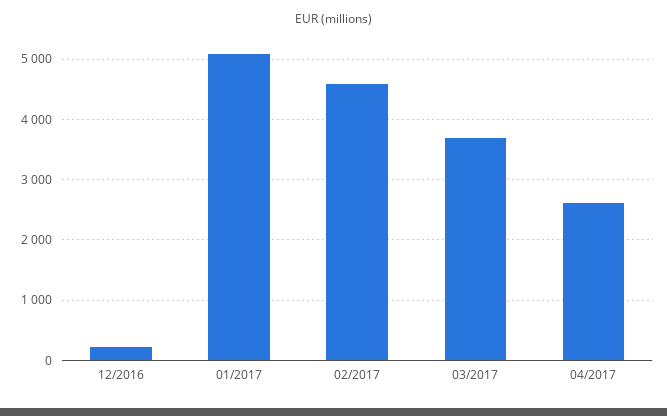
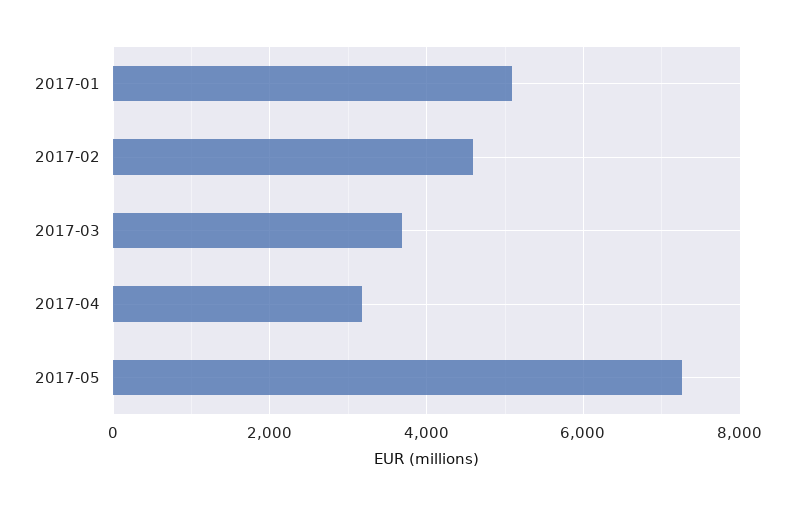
12/2016: 200 -> none
04/2017: 2600 -> 3200
2017-05: none -> 7200

